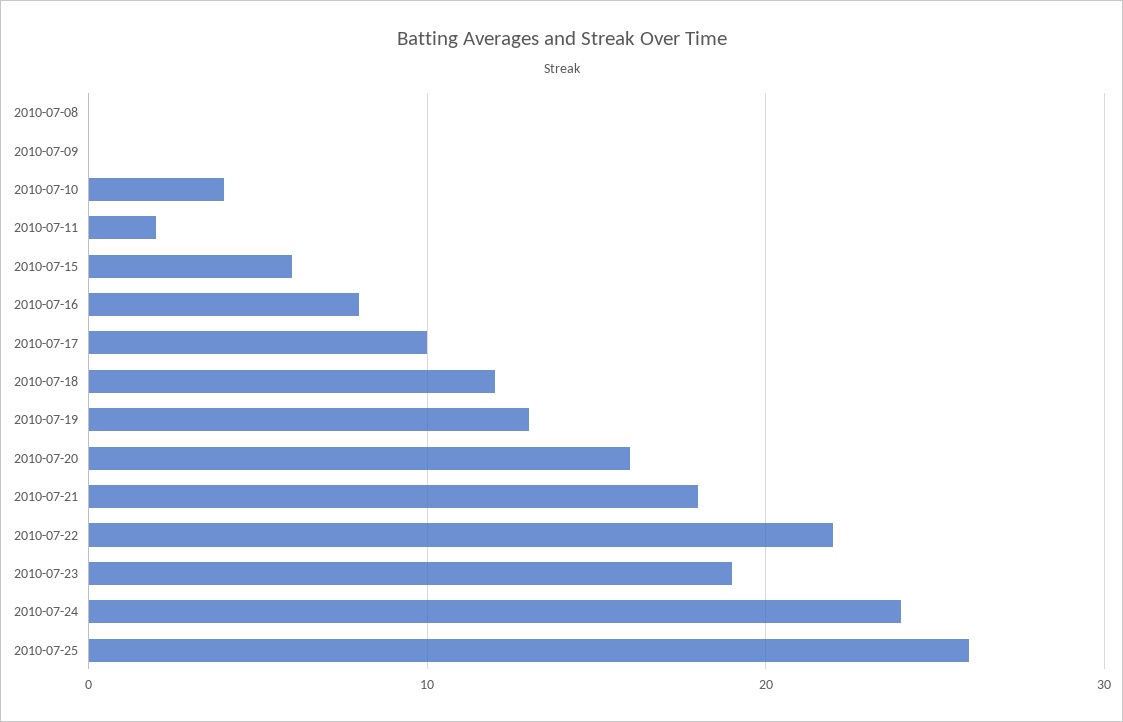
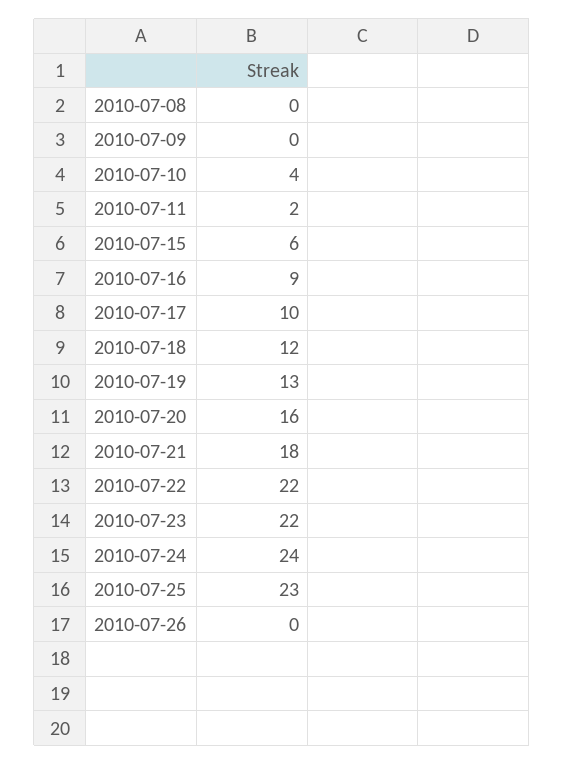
2010-07-16: 8 -> 9
2010-07-23: 19 -> 22
2010-07-25: 26 -> 23
2010-07-26: none -> 0

